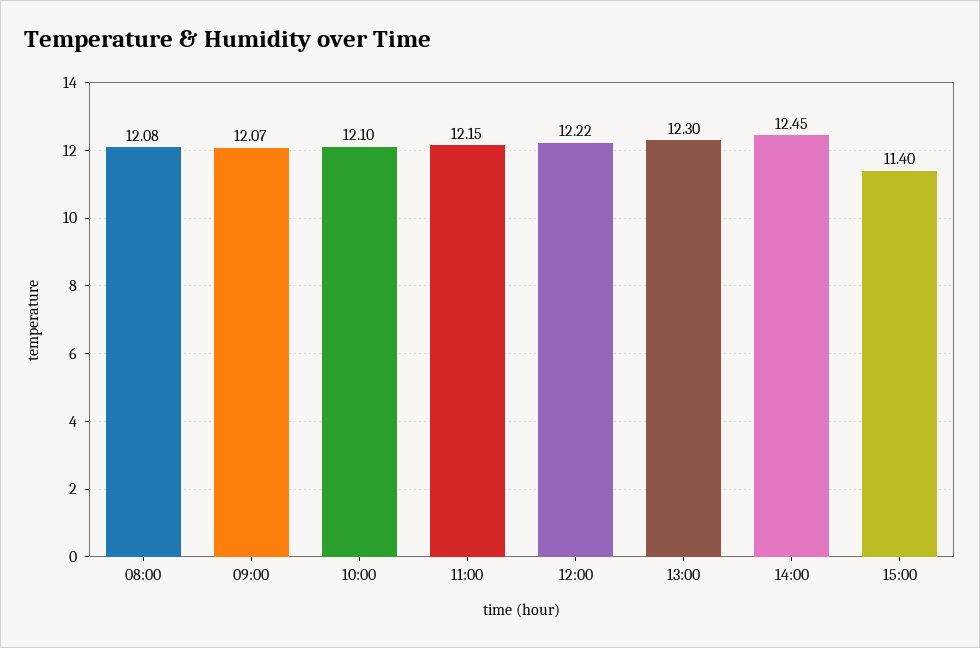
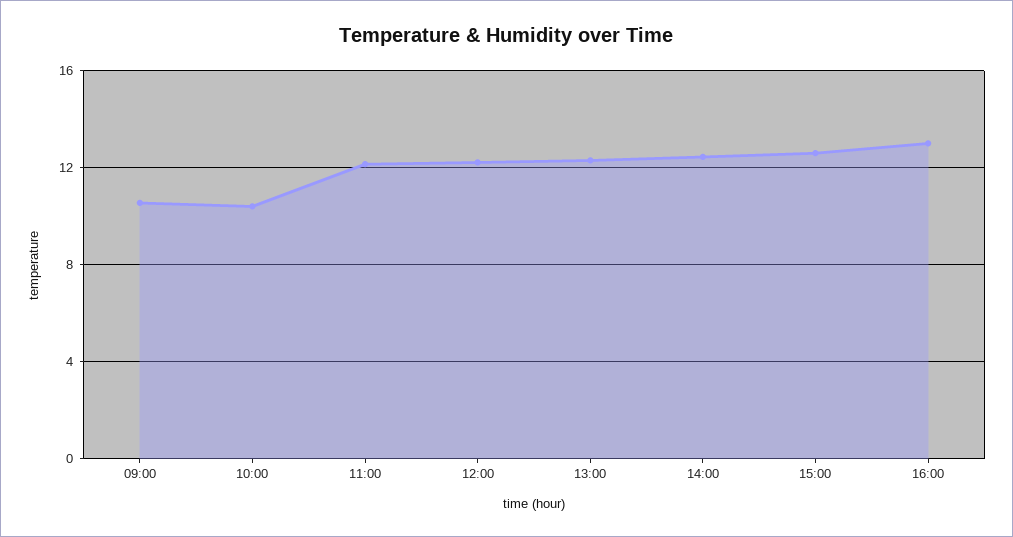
08:00: 12.08 -> none
09:00: 12.07 -> 10.5
10:00: 12.1 -> 10.5
15:00: 11.4 -> 12.5
16:00: none -> 13

